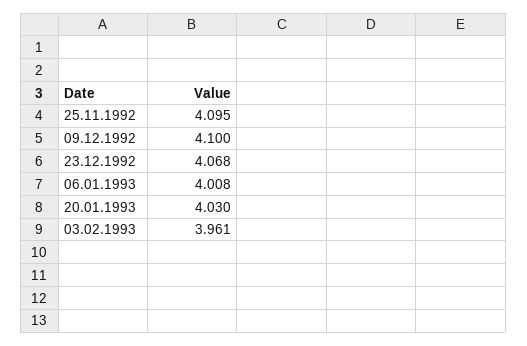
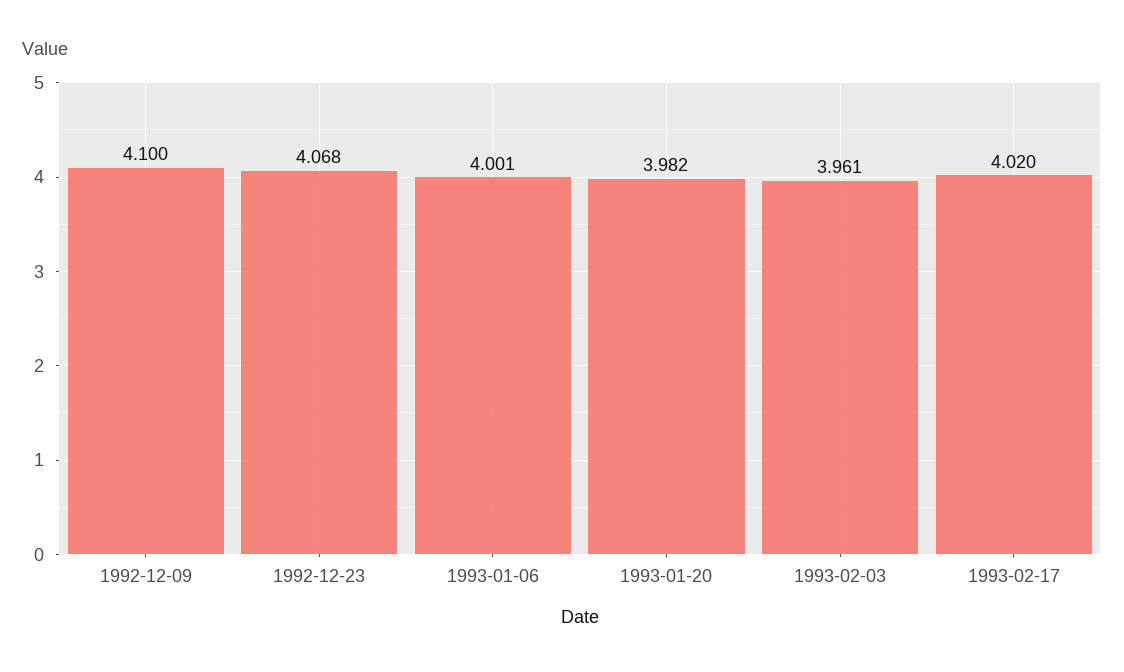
25.11.1992: 4.095 -> none
06.01.1993: 4.008 -> 4.001
20.01.1993: 4.03 -> 3.982
1993-02-17: none -> 4.02

